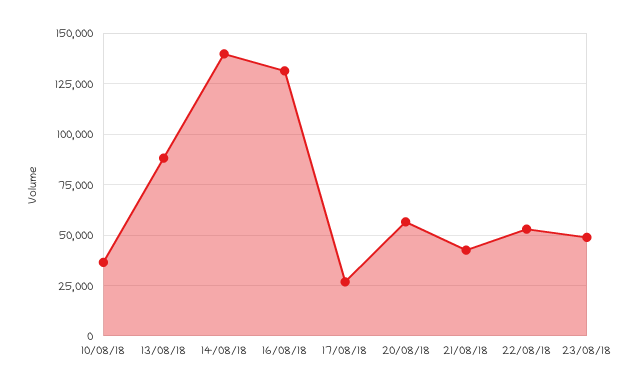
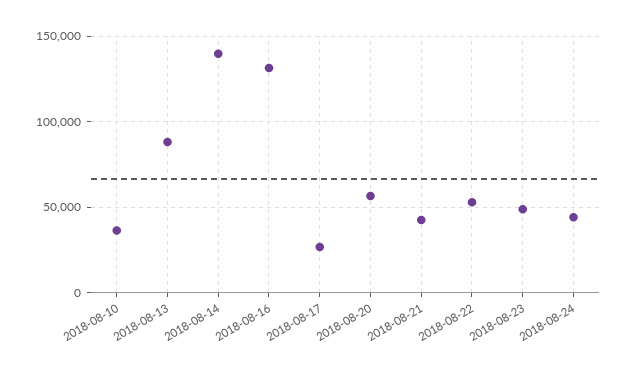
2018-08-24: none -> 45000

